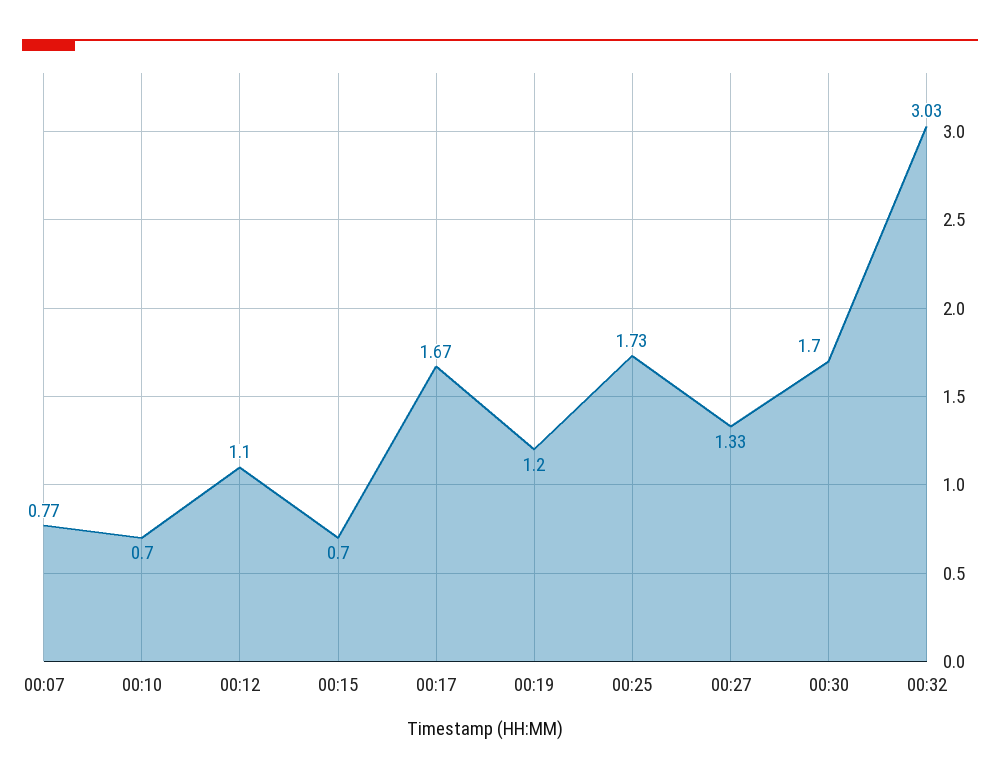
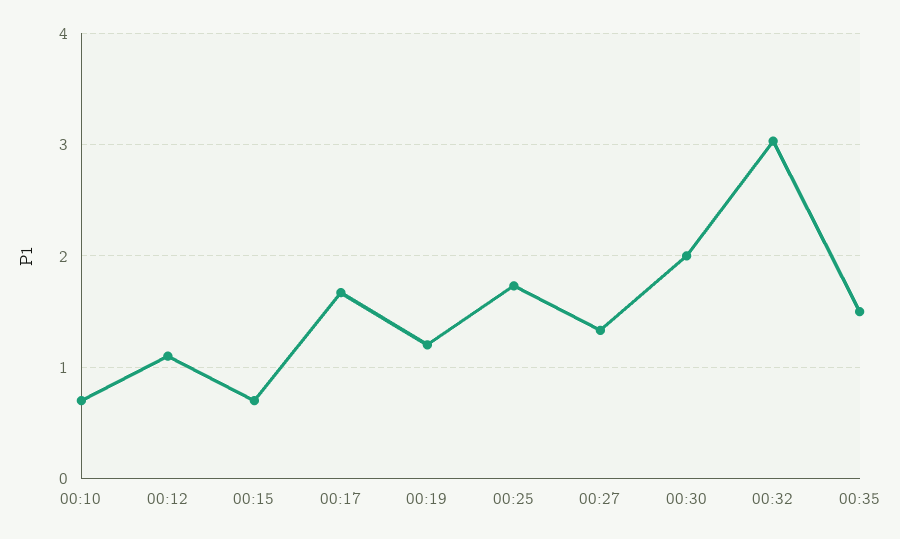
00:07: 0.77 -> none
00:30: 1.7 -> 2
00:35: none -> 1.5

